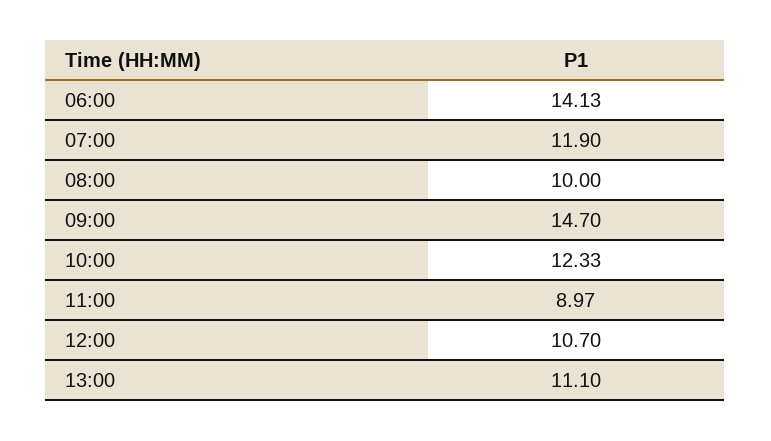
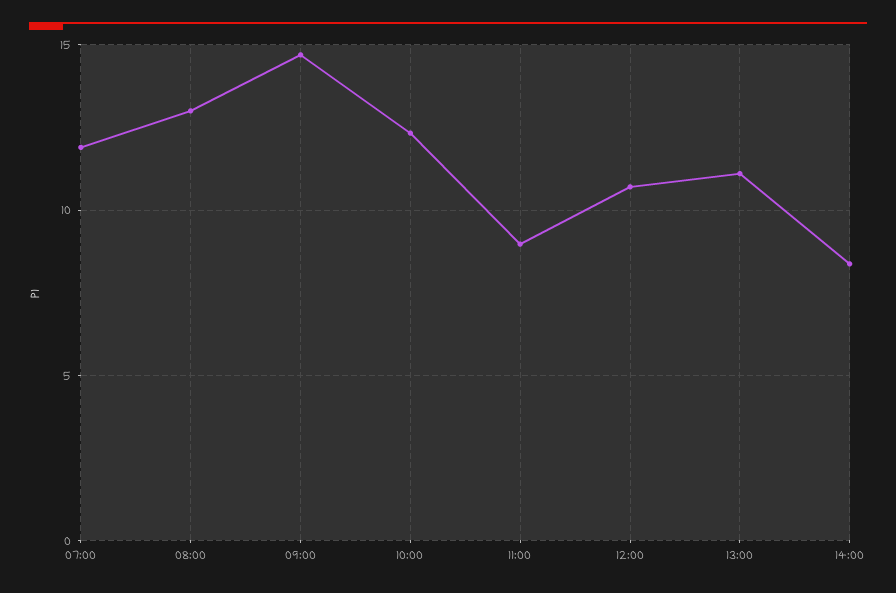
06:00: 14.13 -> none
08:00: 10 -> 13
14:00: none -> 8.5

